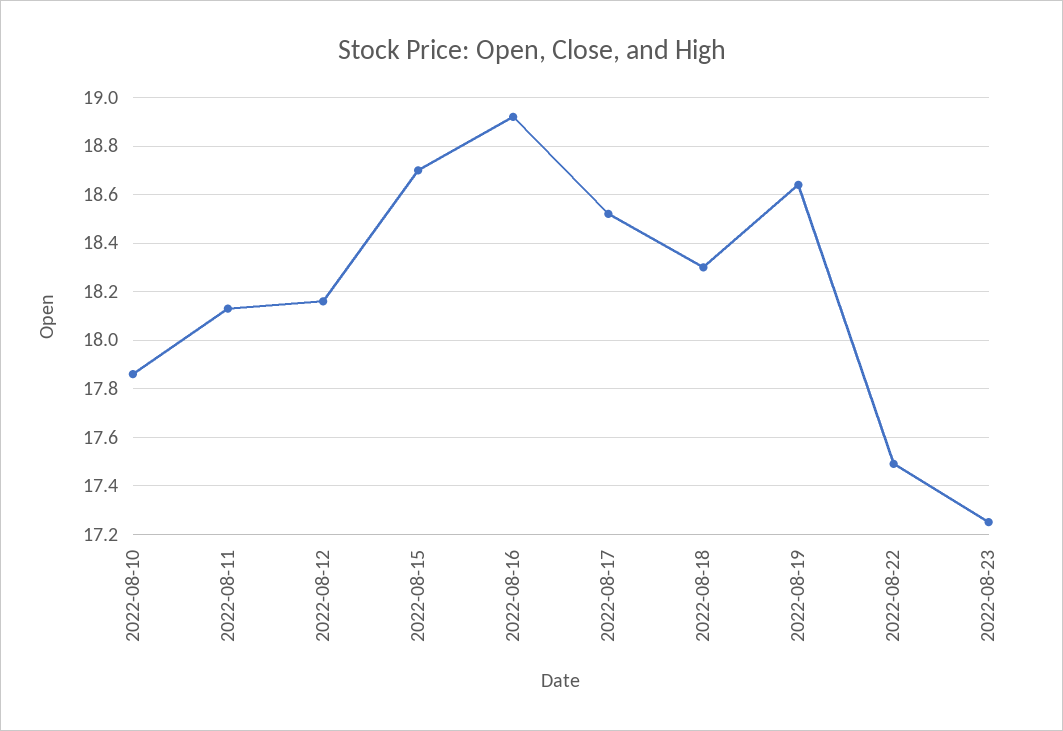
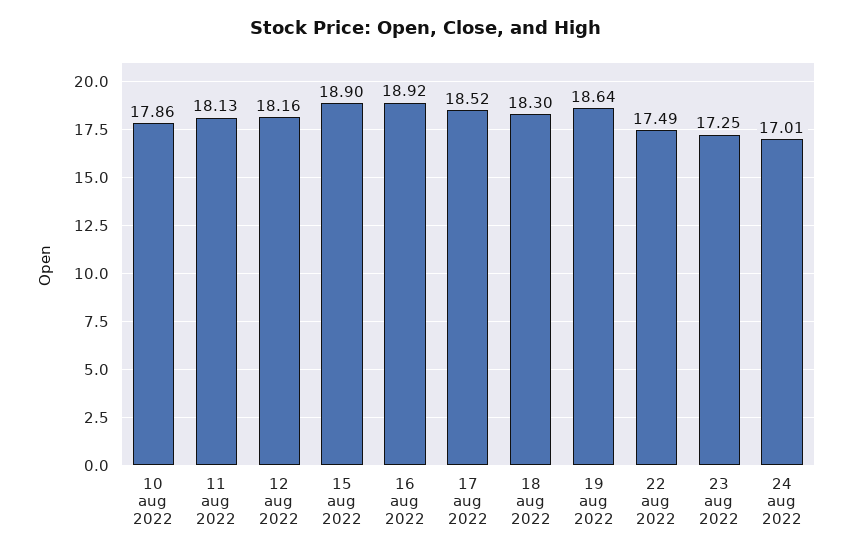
2022-08-15: 18.7 -> 18.9
24 aug 2022: none -> 17.01

